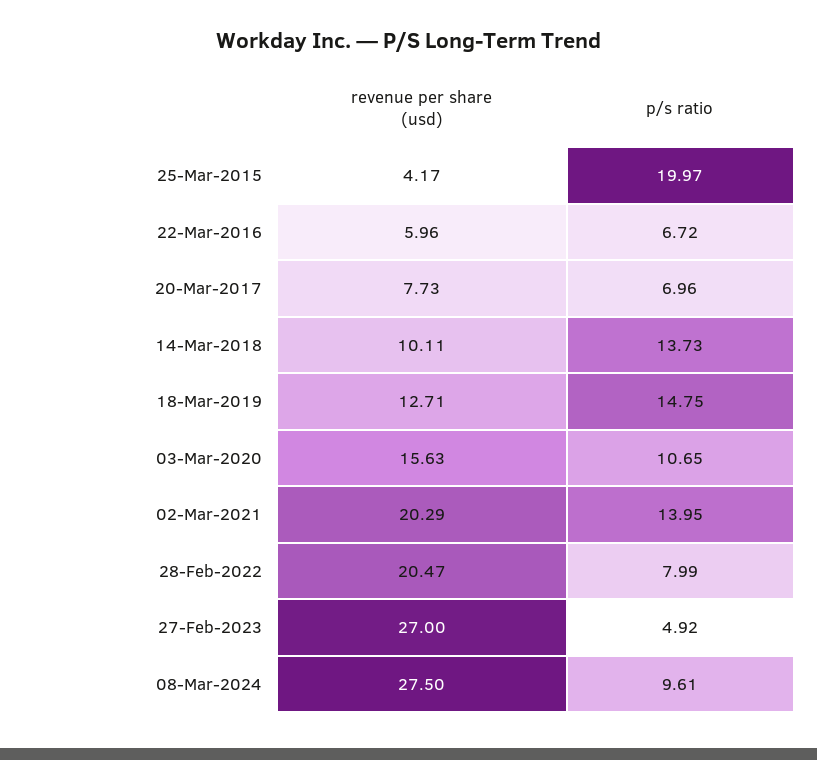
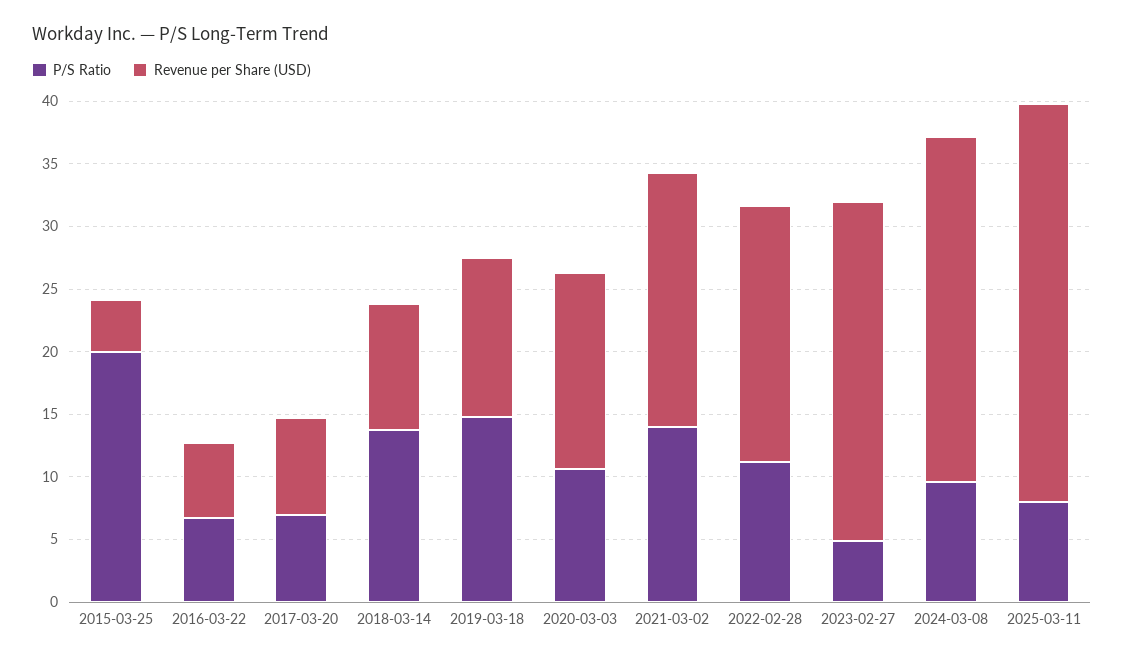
p/s ratio, 28-Feb-2022: 7.99 -> 11
p/s ratio, 2025-03-11: none -> 8
revenue per share (usd), 2025-03-11: none -> 32

